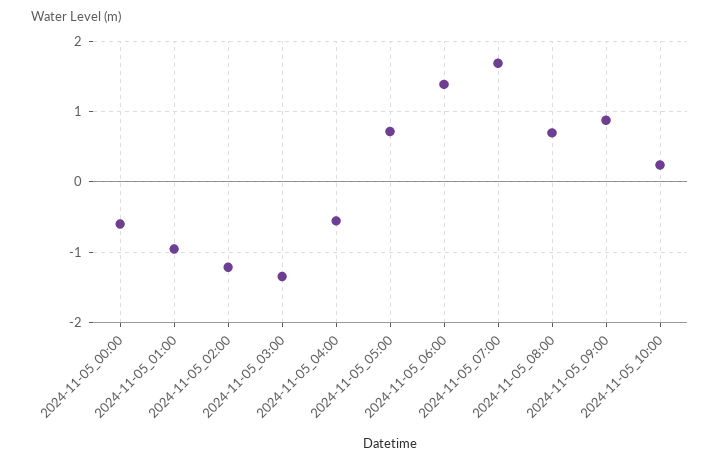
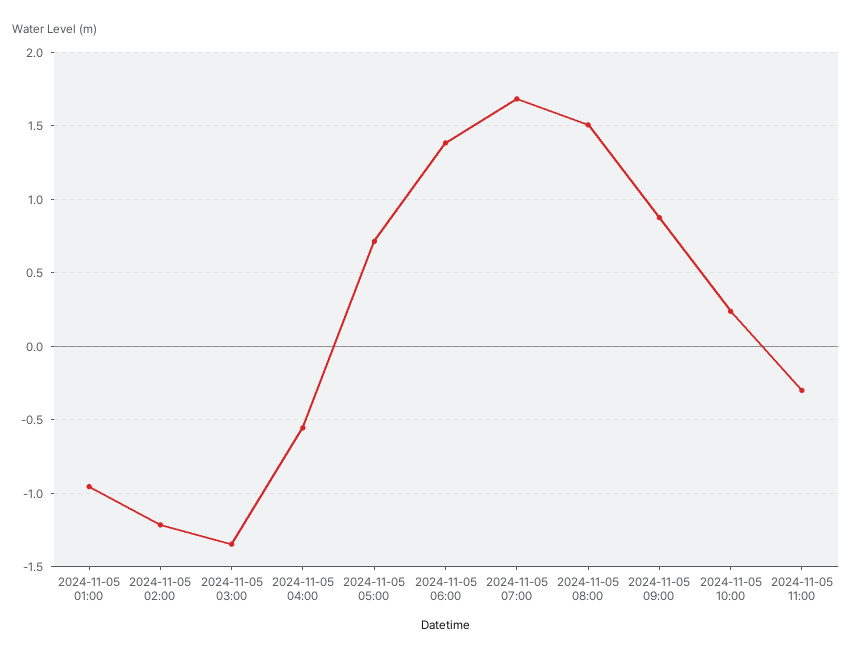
2024-11-05_00:00: -0.6 -> none
2024-11-05_08:00: 0.7 -> 1.5
2024-11-05 11:00: none -> -0.3

